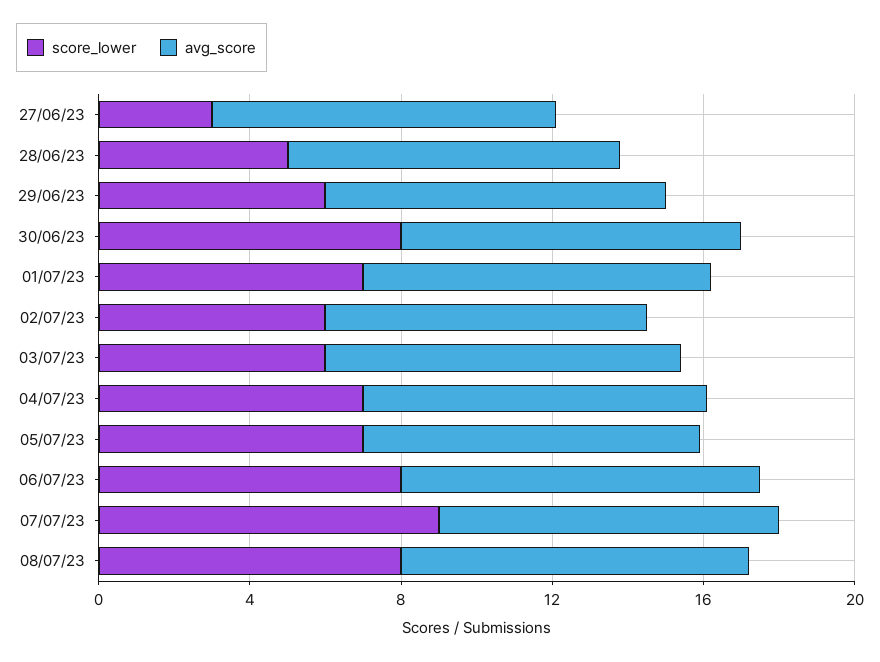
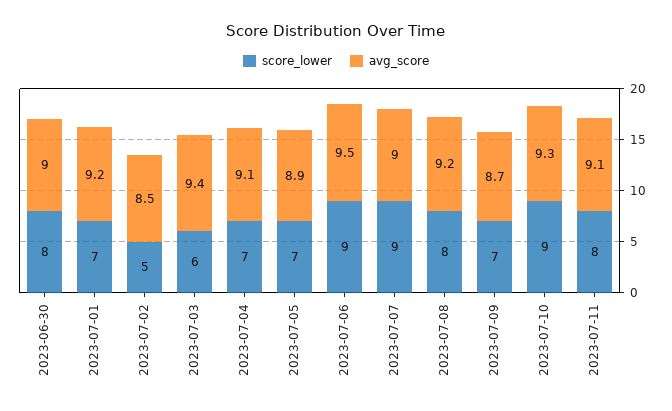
score_lower, 27/06/23: 3 -> none
avg_score, 27/06/23: 9 -> none
score_lower, 28/06/23: 5 -> none
avg_score, 28/06/23: 9 -> none
score_lower, 29/06/23: 6 -> none
avg_score, 29/06/23: 9 -> none
score_lower, 02/07/23: 6 -> 5
score_lower, 06/07/23: 8 -> 9
score_lower, 2023-07-09: none -> 7
avg_score, 2023-07-09: none -> 8.7
score_lower, 2023-07-10: none -> 9
avg_score, 2023-07-10: none -> 9.3
score_lower, 2023-07-11: none -> 8
avg_score, 2023-07-11: none -> 9.1

